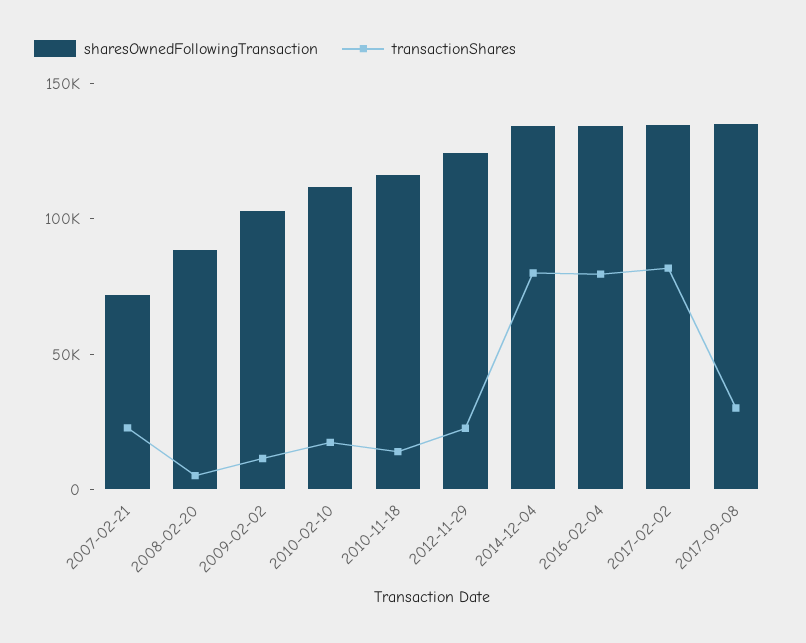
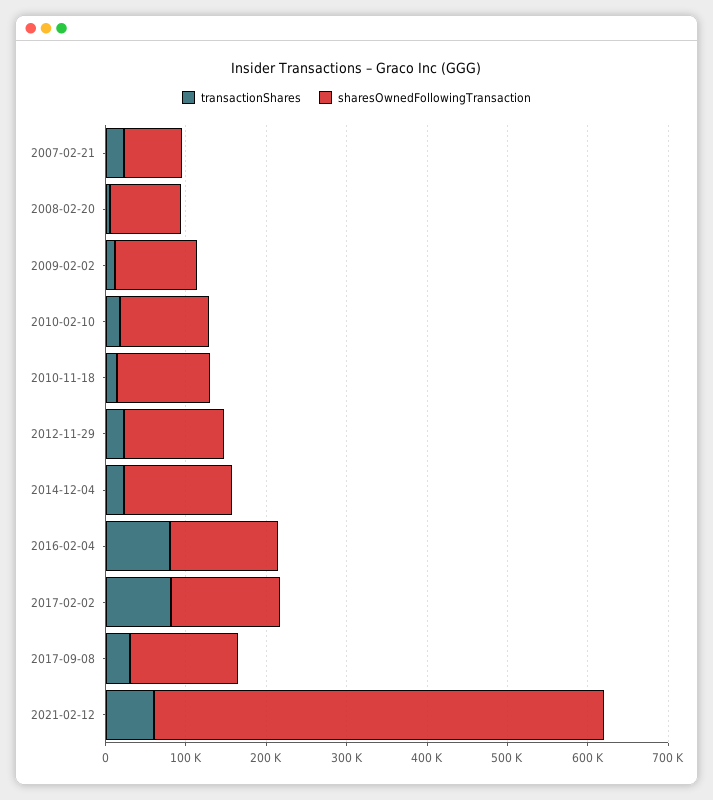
transactionShares, 2014-12-04: 80000 -> 20000
transactionShares, 2021-02-12: none -> 60000
sharesOwnedFollowingTransaction, 2021-02-12: none -> 560000

